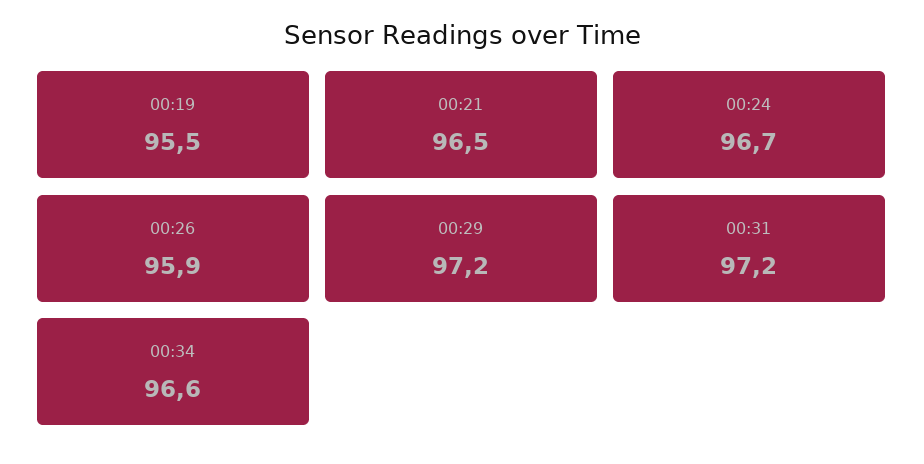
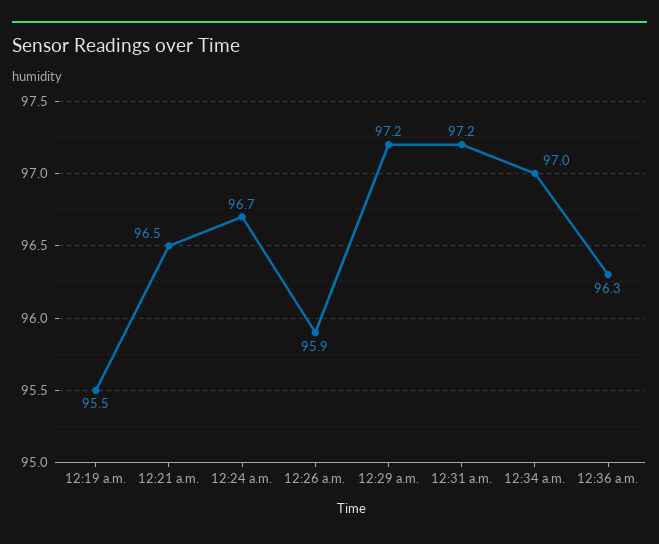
00:34: 96.6 -> 97
12:36 a.m.: none -> 96.3

